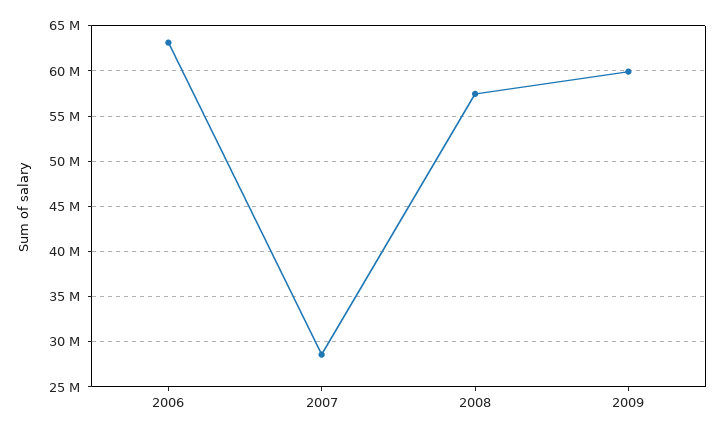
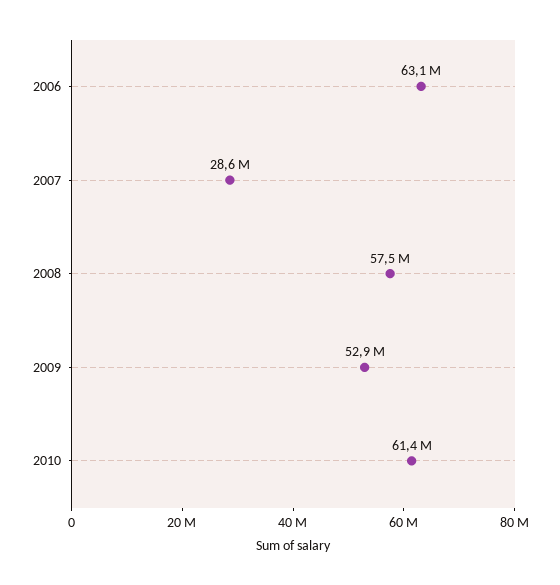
2009: 60000000 -> 52900000
2010: none -> 61400000

